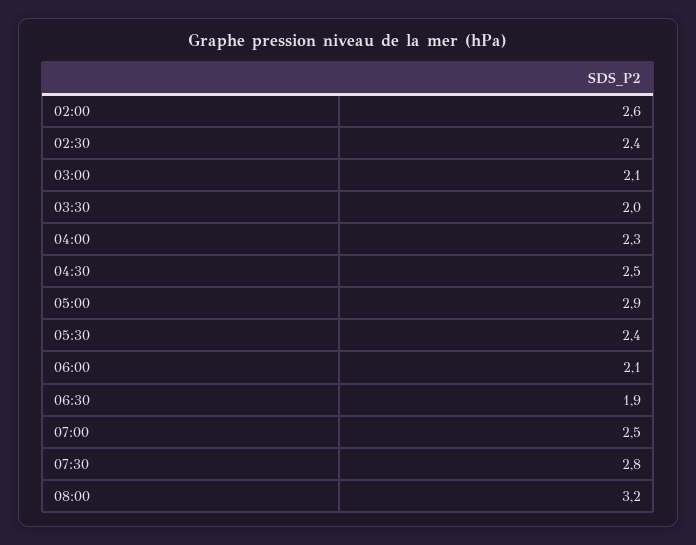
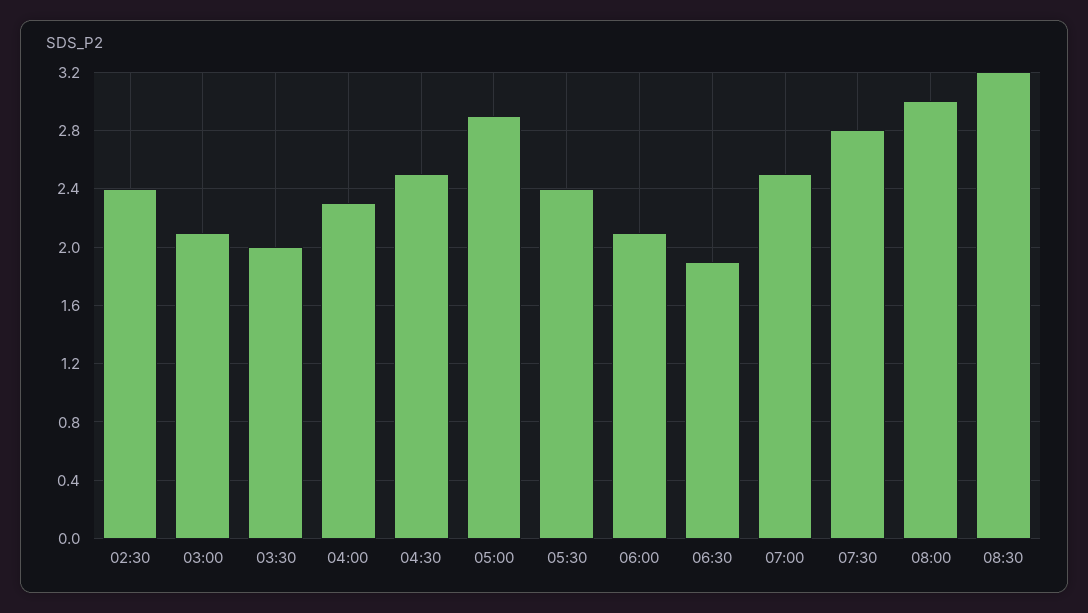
02:00: 2.6 -> none
08:00: 3.2 -> 3
08:30: none -> 3.2

